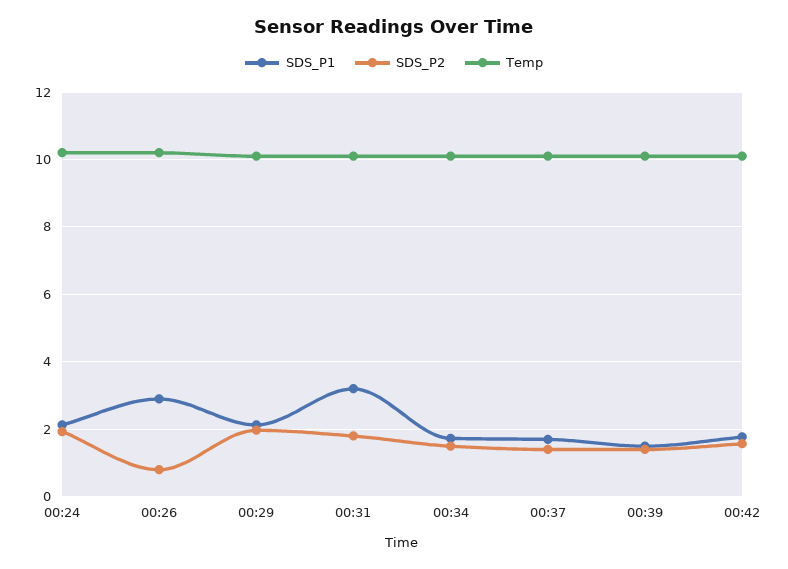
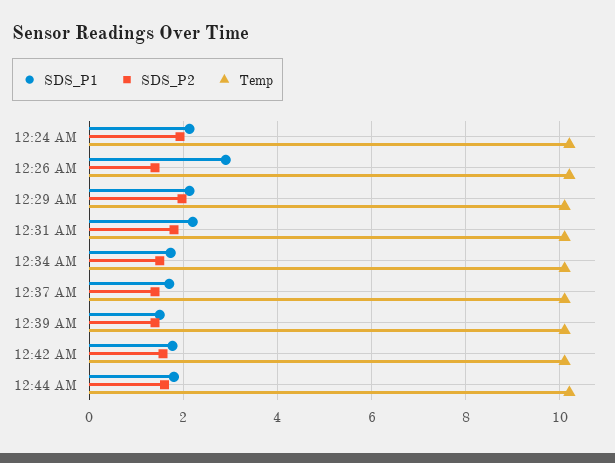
SDS_P2, 00:26: 0.8 -> 1.4
SDS_P1, 00:31: 3.2 -> 2.2
SDS_P1, 12:44 AM: none -> 1.8
SDS_P2, 12:44 AM: none -> 1.6
Temp, 12:44 AM: none -> 10.2

